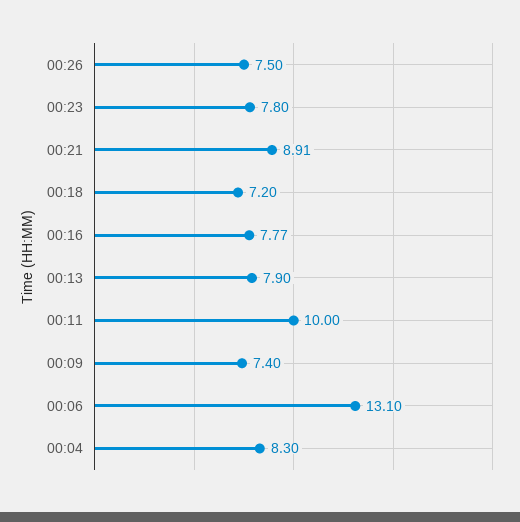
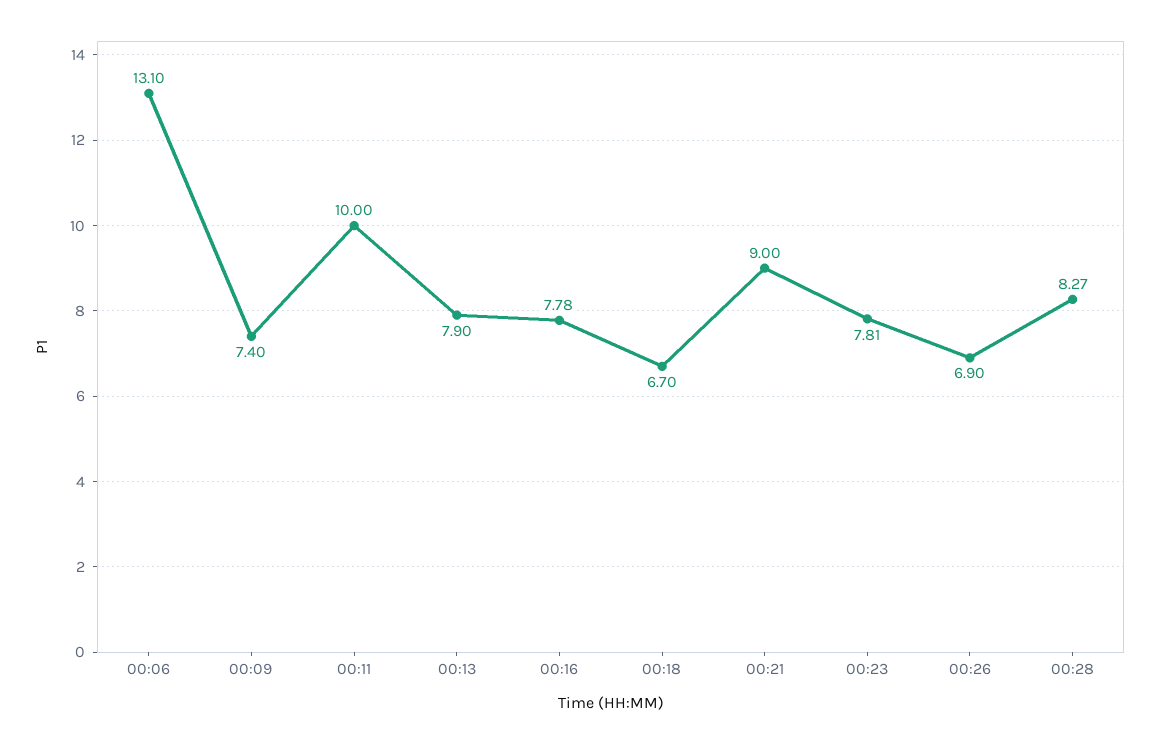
00:26: 7.5 -> 6.9
00:23: 7.8 -> 7.81
00:21: 8.91 -> 9
00:18: 7.2 -> 6.7
00:16: 7.77 -> 7.78
00:04: 8.3 -> none
00:28: none -> 8.27

